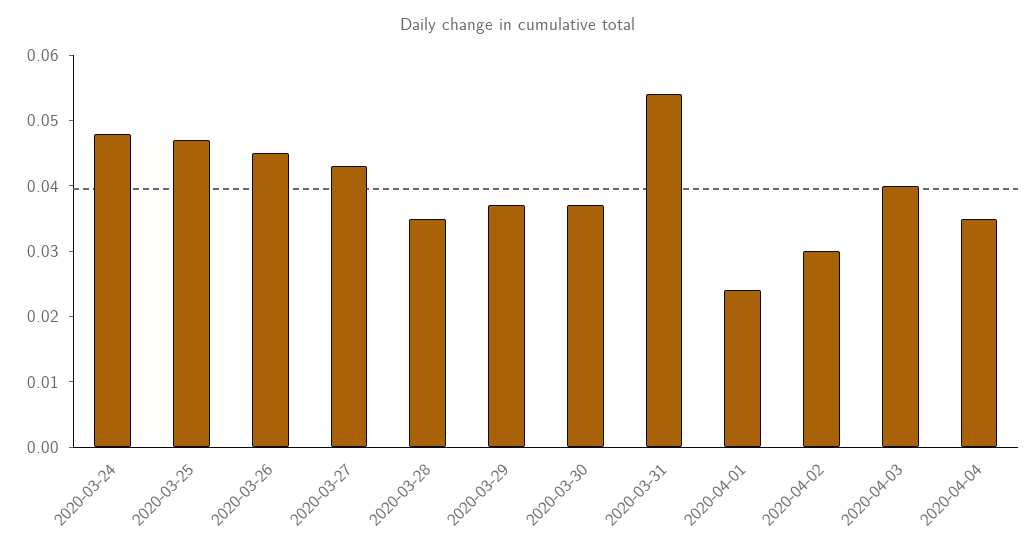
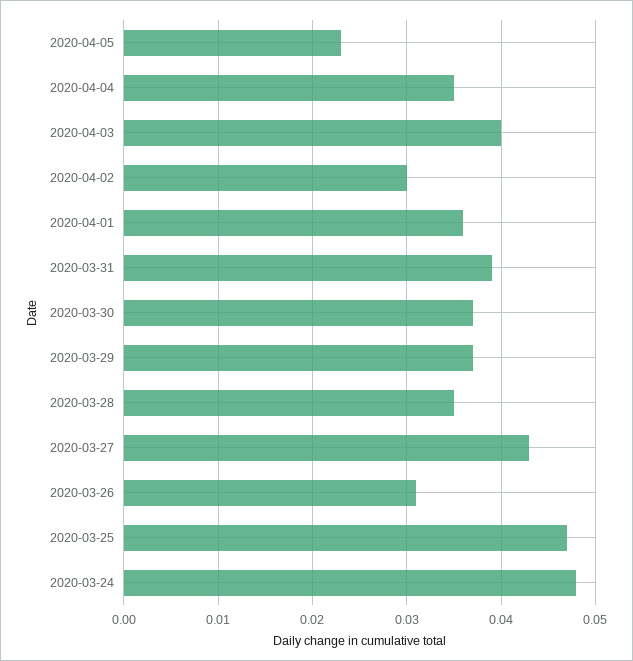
2020-03-26: 0.045 -> 0.031
2020-03-31: 0.055 -> 0.039
2020-04-01: 0.025 -> 0.036
2020-04-05: none -> 0.023

